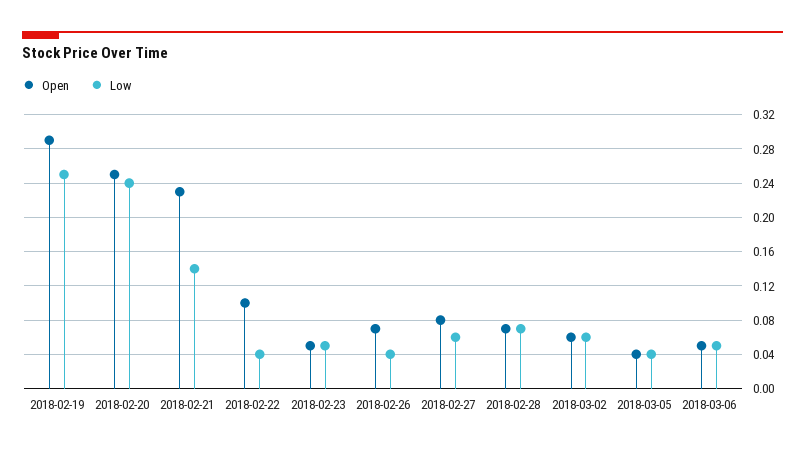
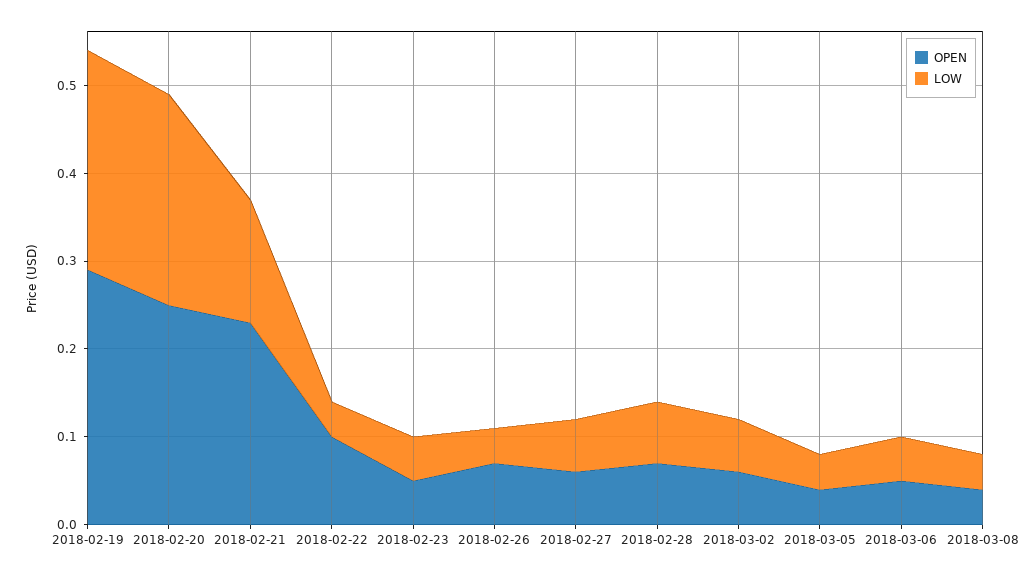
Open, 2018-02-27: 0.08 -> 0.06
Open, 2018-03-08: none -> 0.04
Low, 2018-03-08: none -> 0.04

